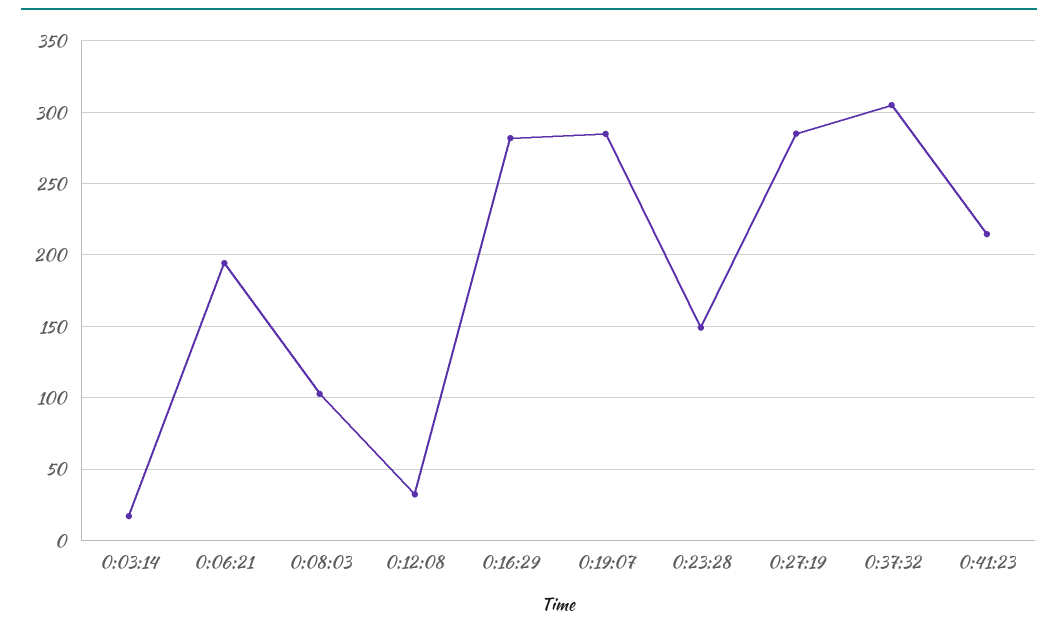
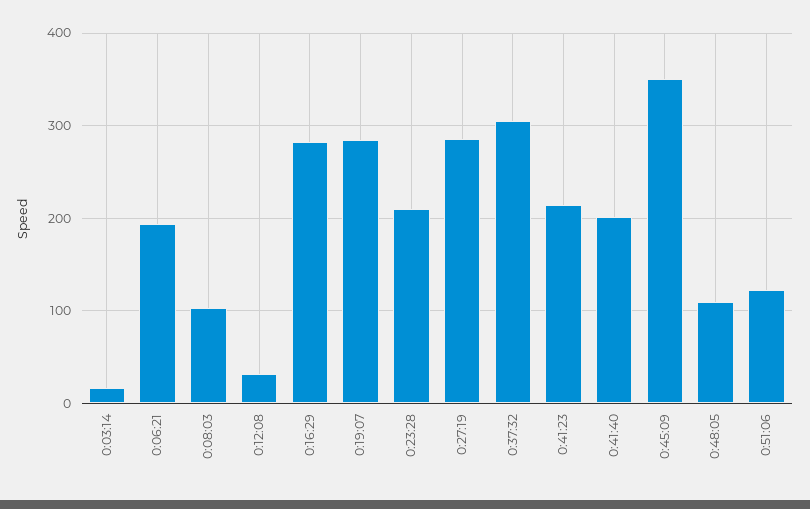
0:23:28: 150 -> 210
0:41:40: none -> 200
0:45:09: none -> 350
0:48:05: none -> 110
0:51:06: none -> 120

